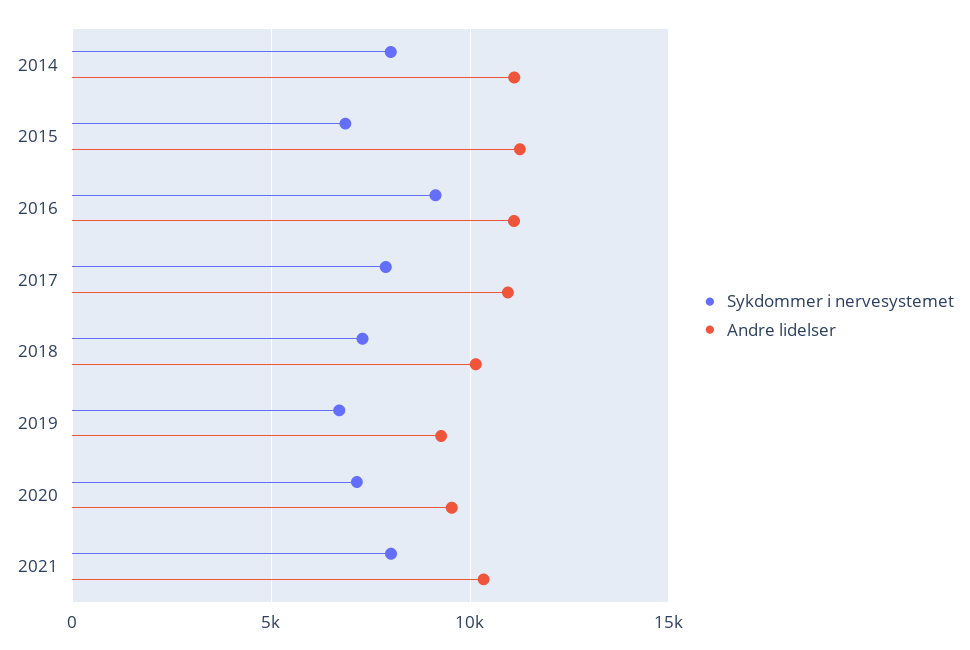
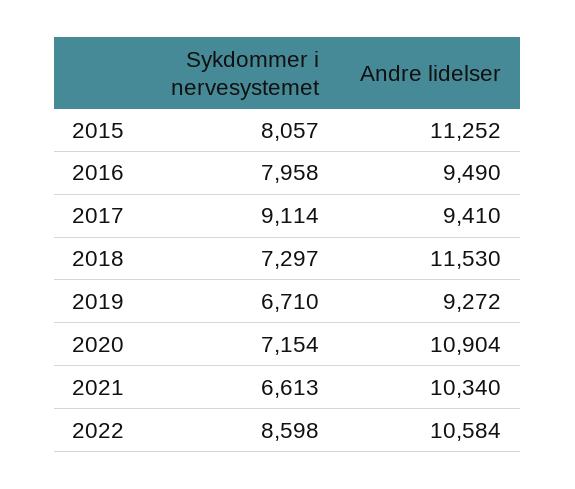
Sykdommer i nervesystemet, 2014: 8000 -> none
Andre lidelser, 2014: 11000 -> none
Sykdommer i nervesystemet, 2015: 7000 -> 8057
Sykdommer i nervesystemet, 2016: 9000 -> 7958
Andre lidelser, 2016: 11000 -> 9490
Sykdommer i nervesystemet, 2017: 8000 -> 9114
Andre lidelser, 2017: 11000 -> 9410
Andre lidelser, 2018: 10000 -> 11530
Andre lidelser, 2020: 9500 -> 10904
Sykdommer i nervesystemet, 2021: 8000 -> 6613
Sykdommer i nervesystemet, 2022: none -> 8598
Andre lidelser, 2022: none -> 10584

